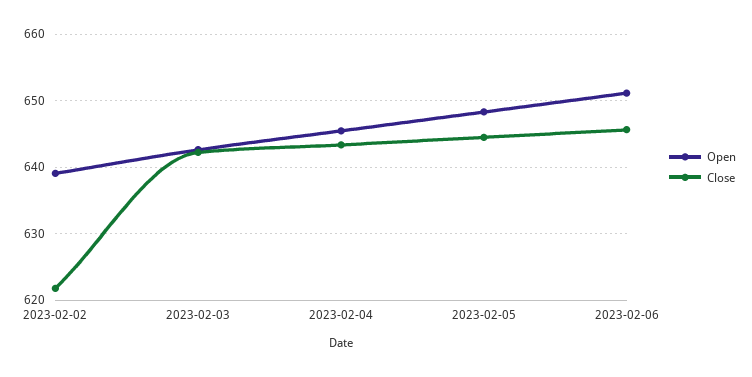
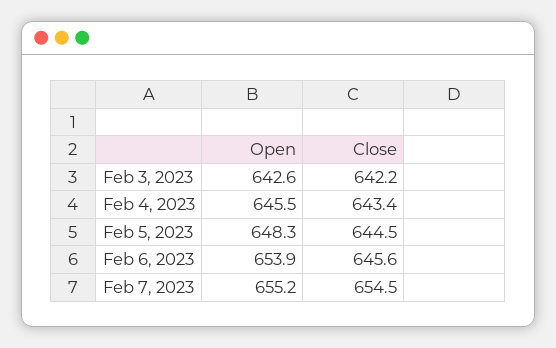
Open, 2023-02-02: 639 -> none
Close, 2023-02-02: 622 -> none
Open, 2023-02-06: 651 -> 653.9
Open, Feb 7, 2023: none -> 655.2
Close, Feb 7, 2023: none -> 654.5

